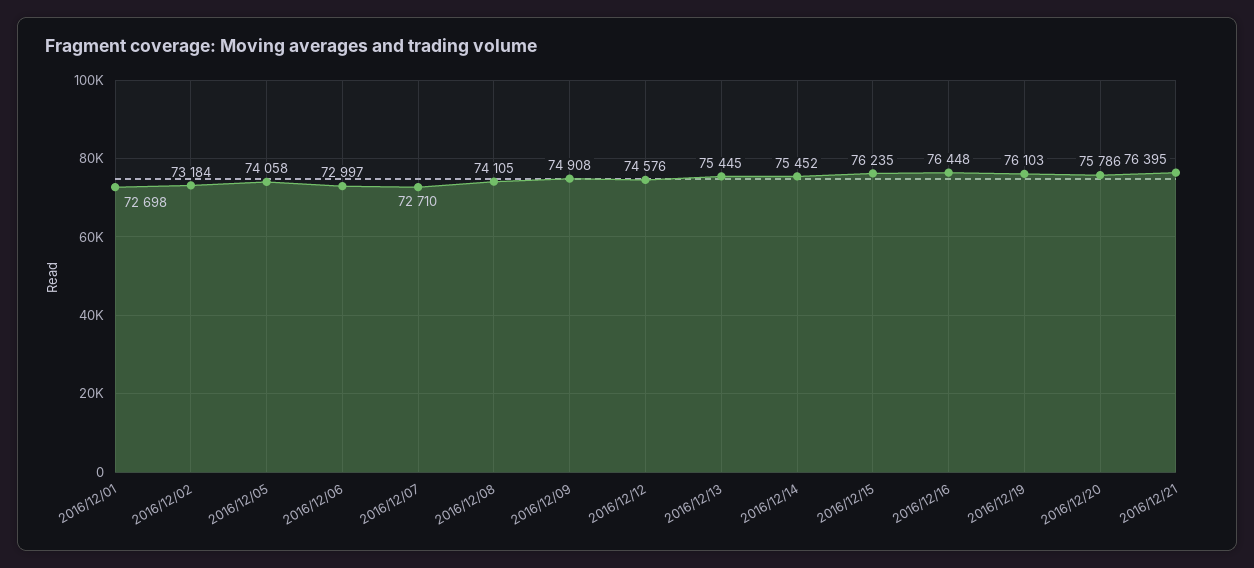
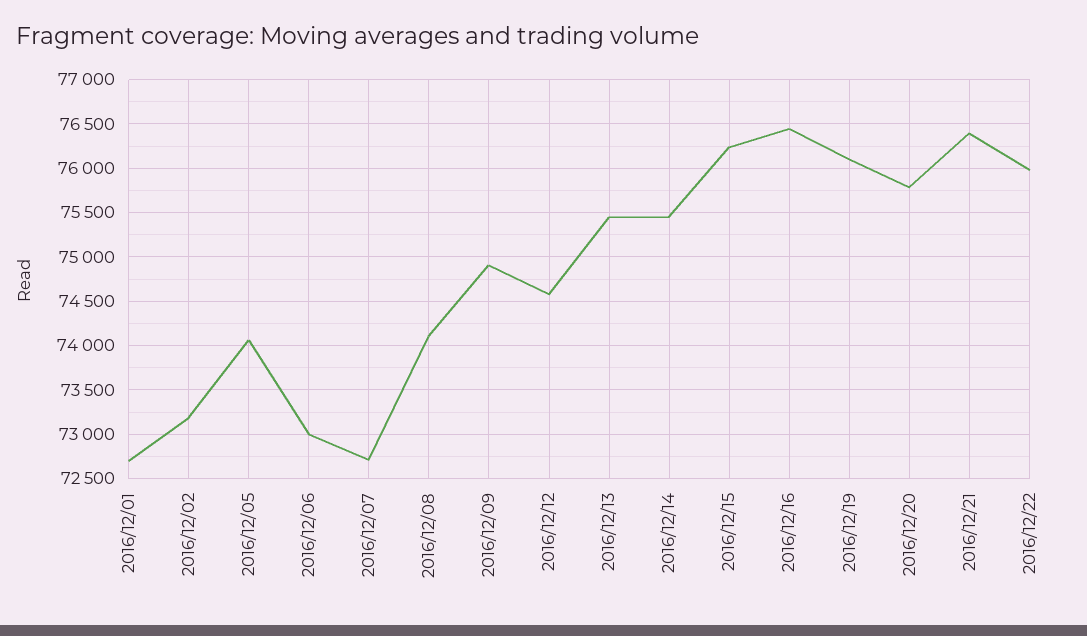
2016/12/22: none -> 76000

